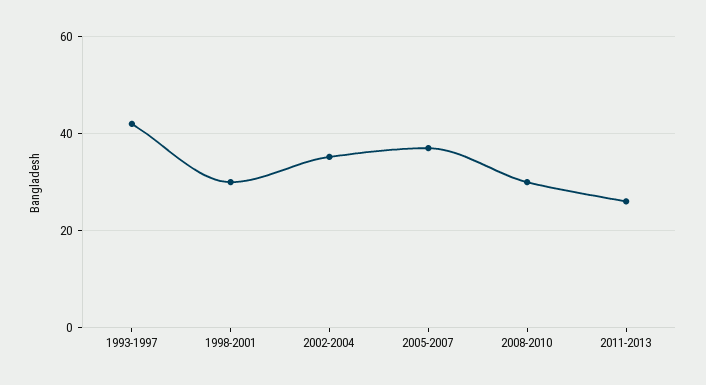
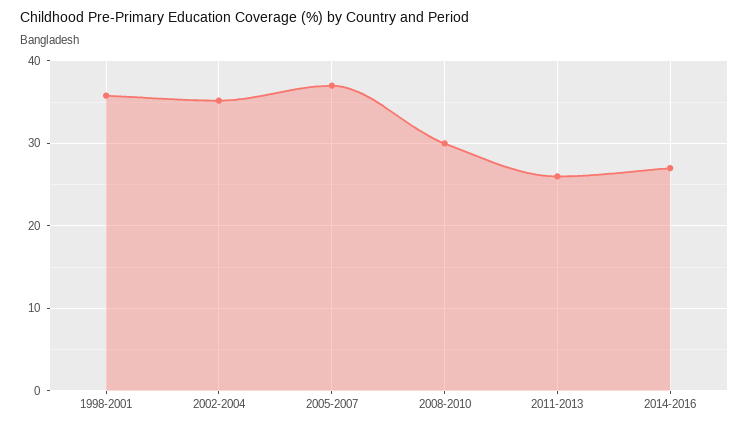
1993-1997: 42 -> none
1998-2001: 30 -> 36
2014-2016: none -> 27

